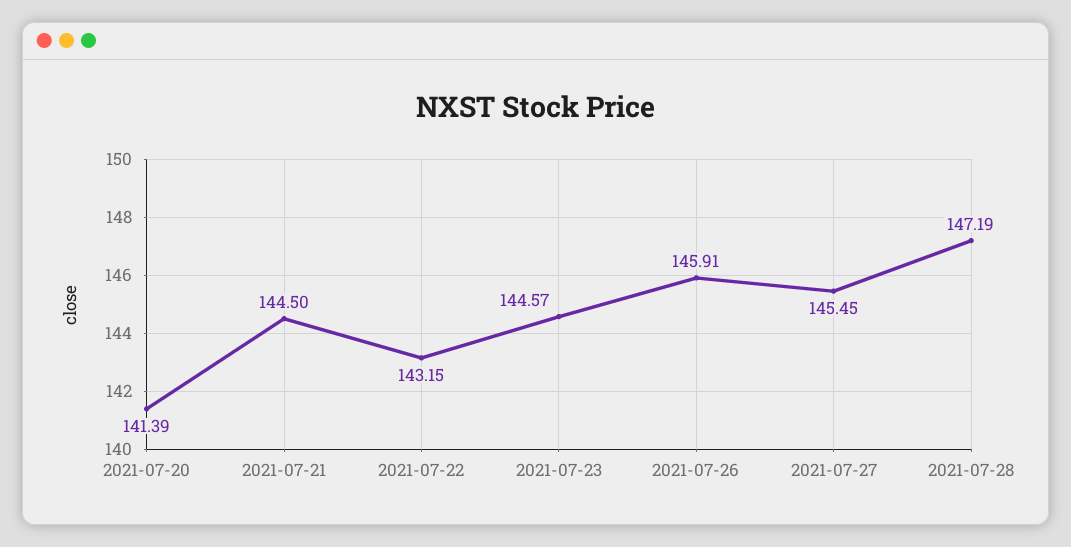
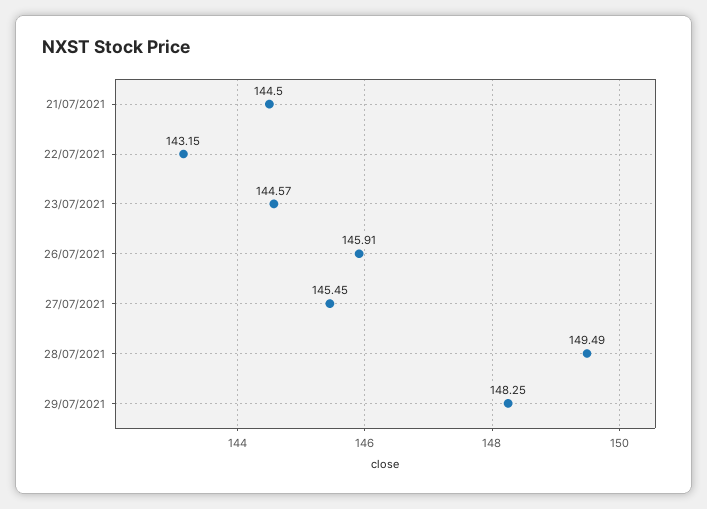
2021-07-20: 141.39 -> none
2021-07-28: 147.19 -> 149.49
29/07/2021: none -> 148.25

